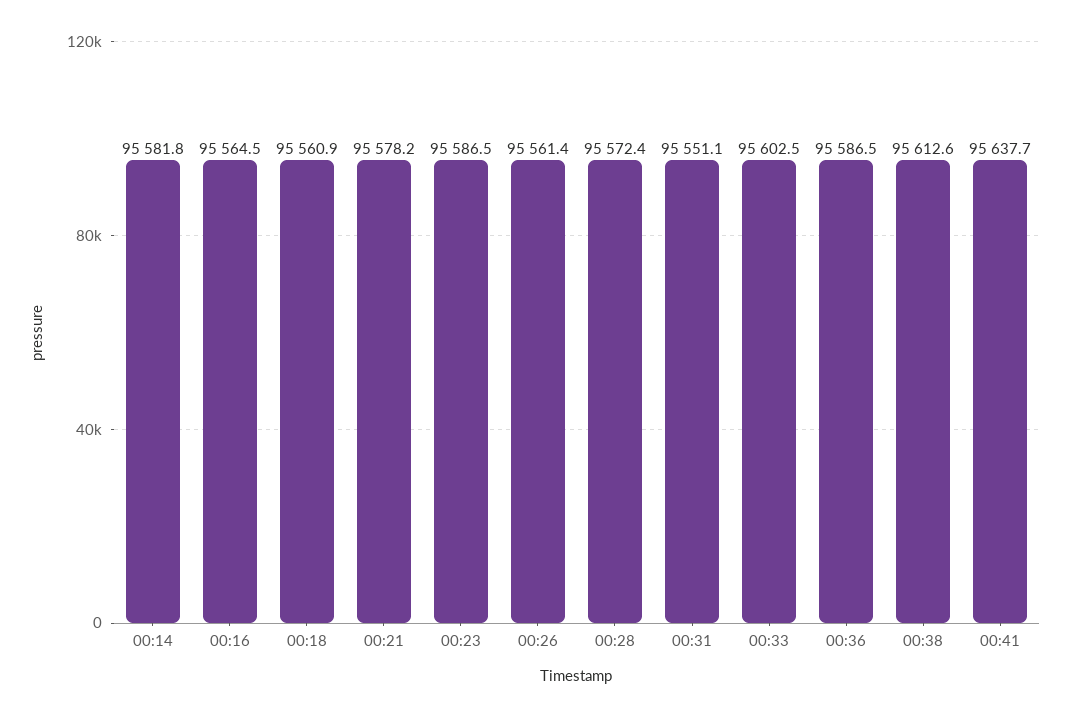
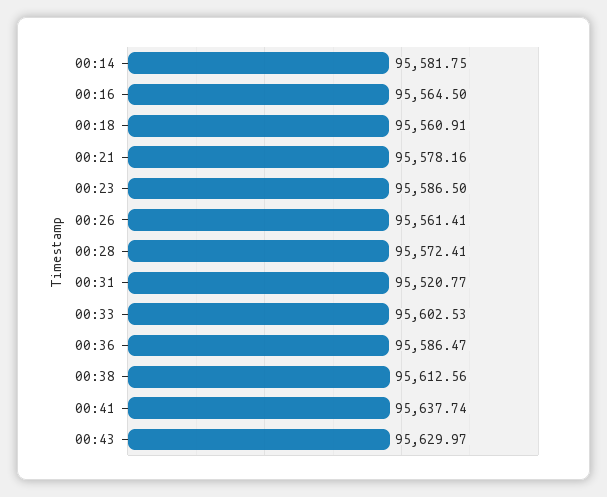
00:31: 95551.1 -> 95520.77
00:43: none -> 95629.97

